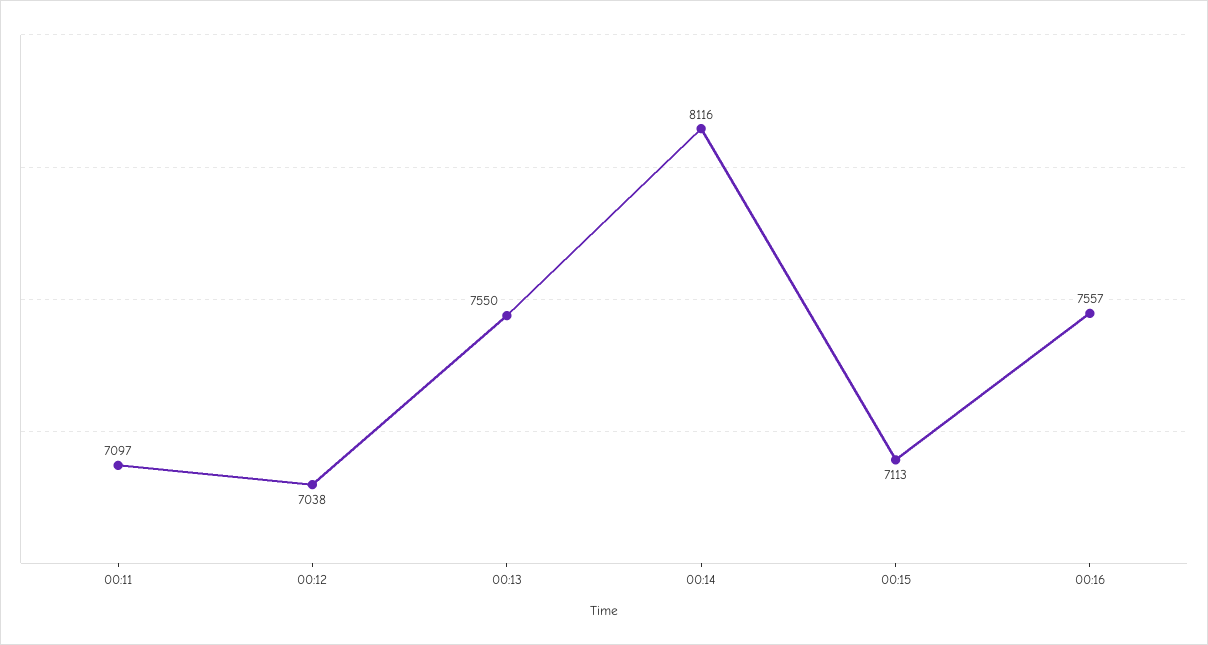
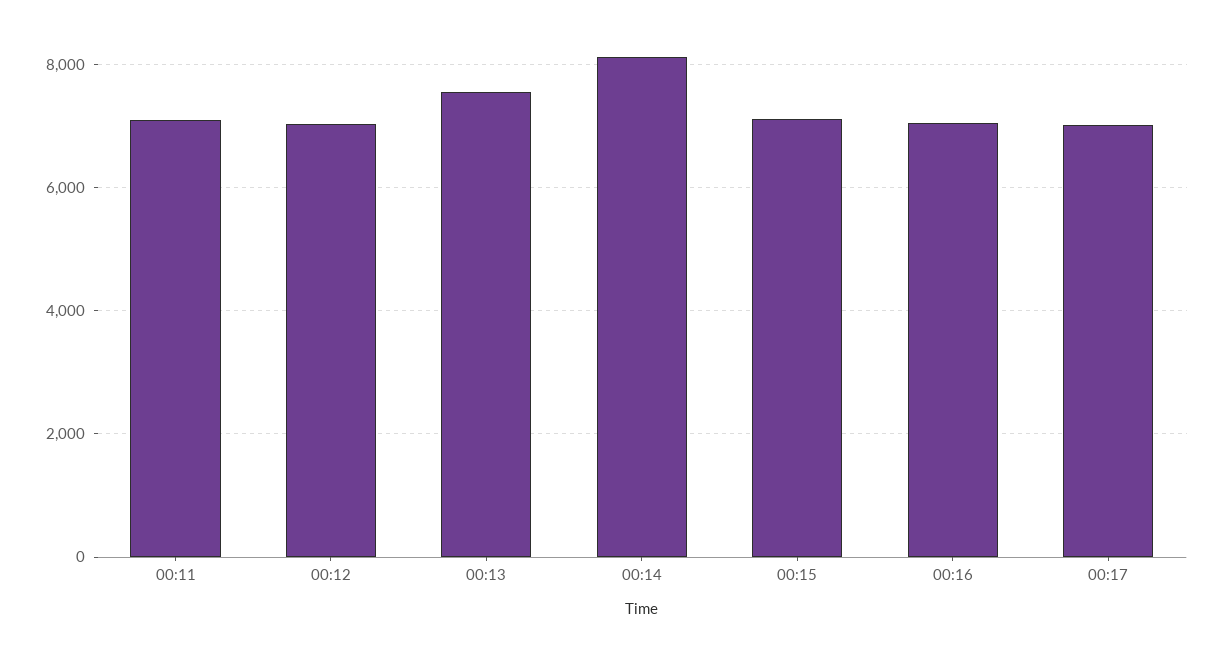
00:16: 7557 -> 7000
00:17: none -> 7000

